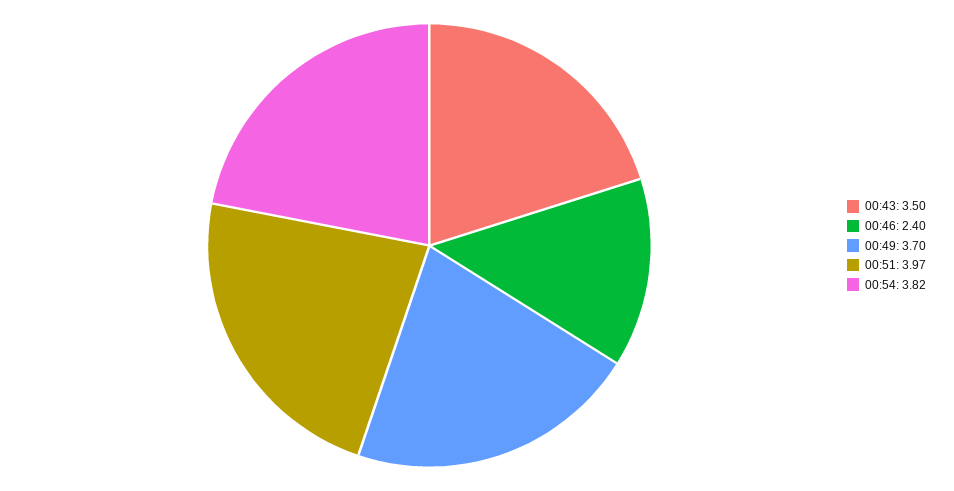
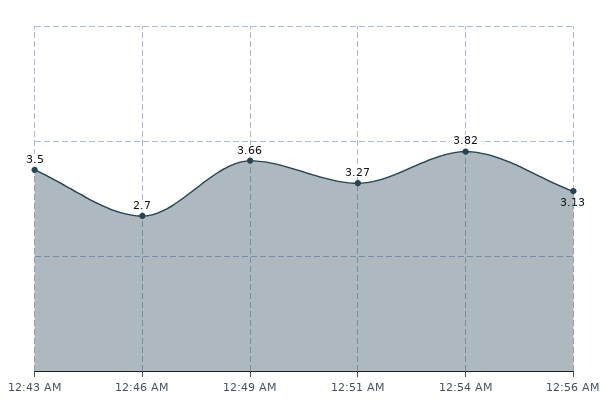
00:46: 2.4 -> 2.7
00:49: 3.7 -> 3.66
00:51: 3.97 -> 3.27
12:56 AM: none -> 3.13

